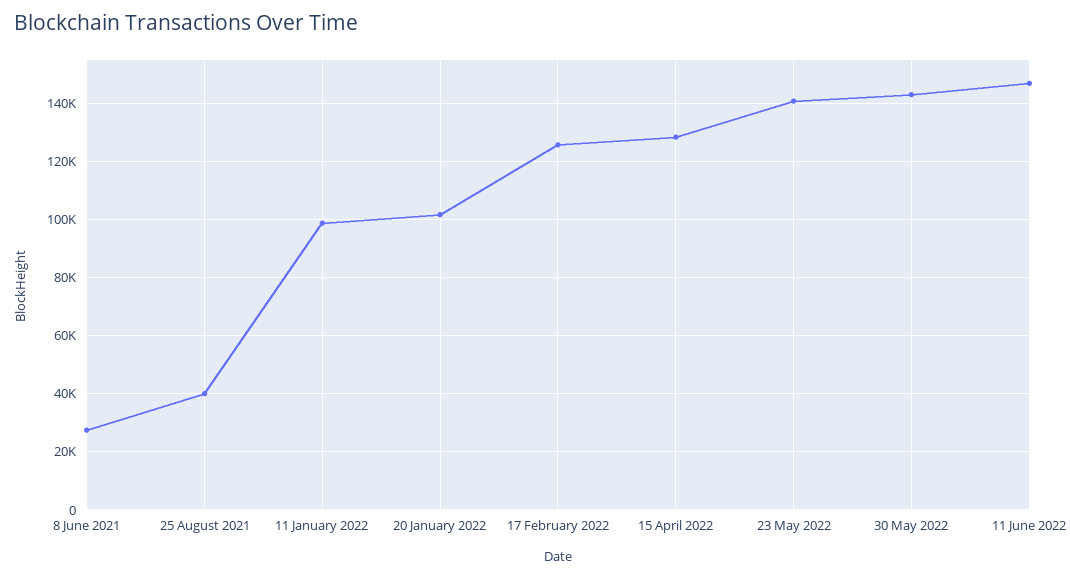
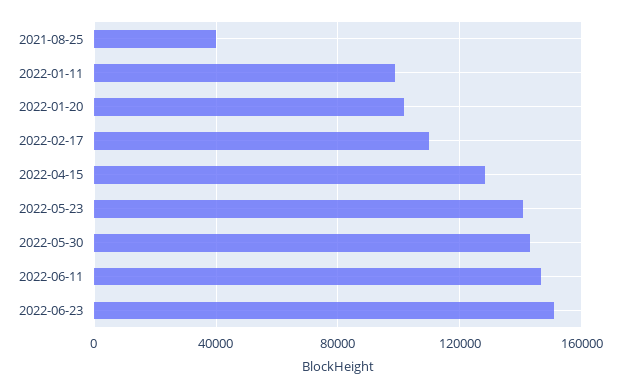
8 June 2021: 27500 -> none
17 February 2022: 125000 -> 110000
2022-06-23: none -> 150000

